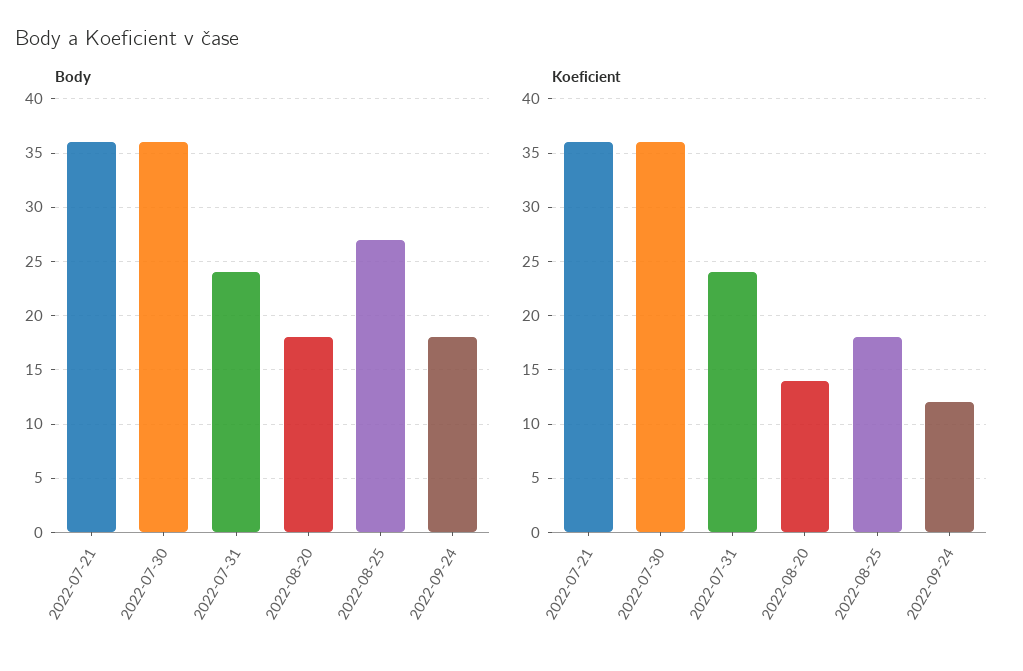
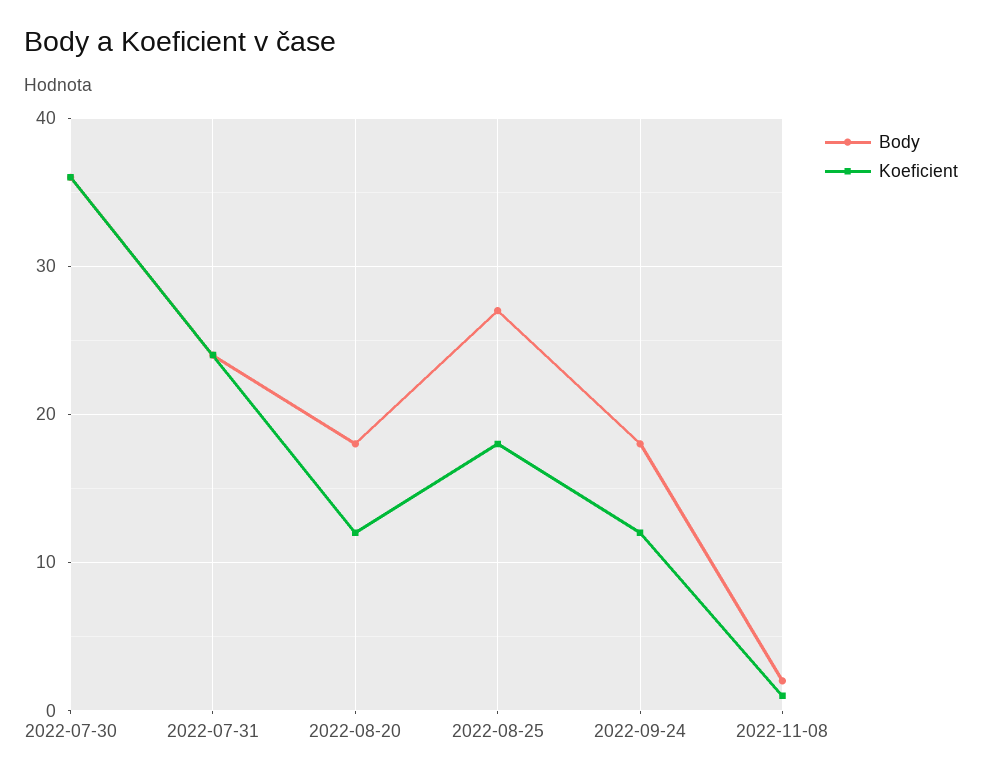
Body, 2022-07-21: 36 -> none
Koeficient, 2022-07-21: 36 -> none
Koeficient, 2022-08-20: 14 -> 12
Body, 2022-11-08: none -> 2
Koeficient, 2022-11-08: none -> 1

